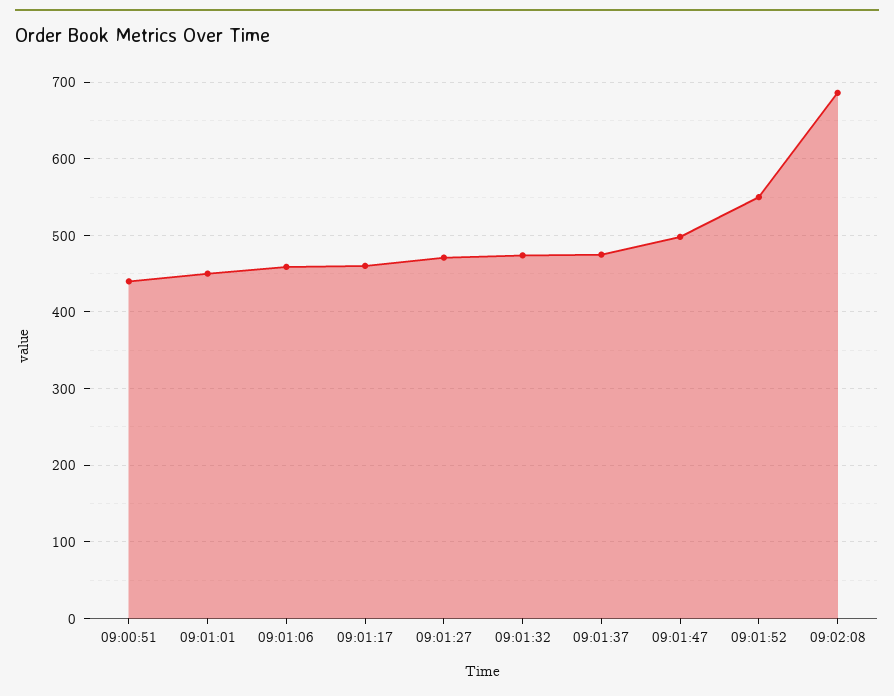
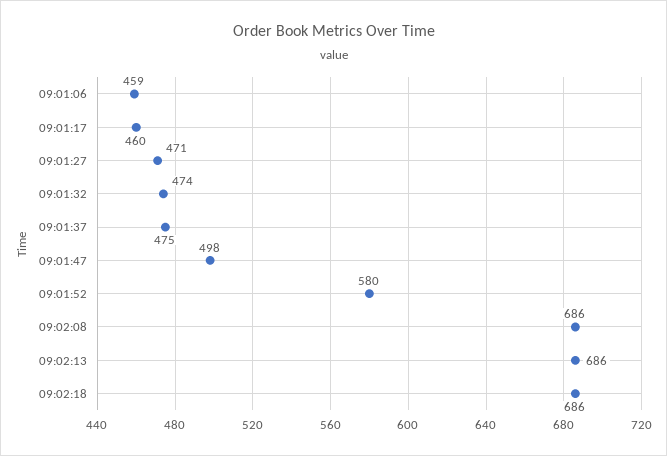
09:00:51: 440 -> none
09:01:01: 450 -> none
09:01:52: 550 -> 580
09:02:13: none -> 686
09:02:18: none -> 686

